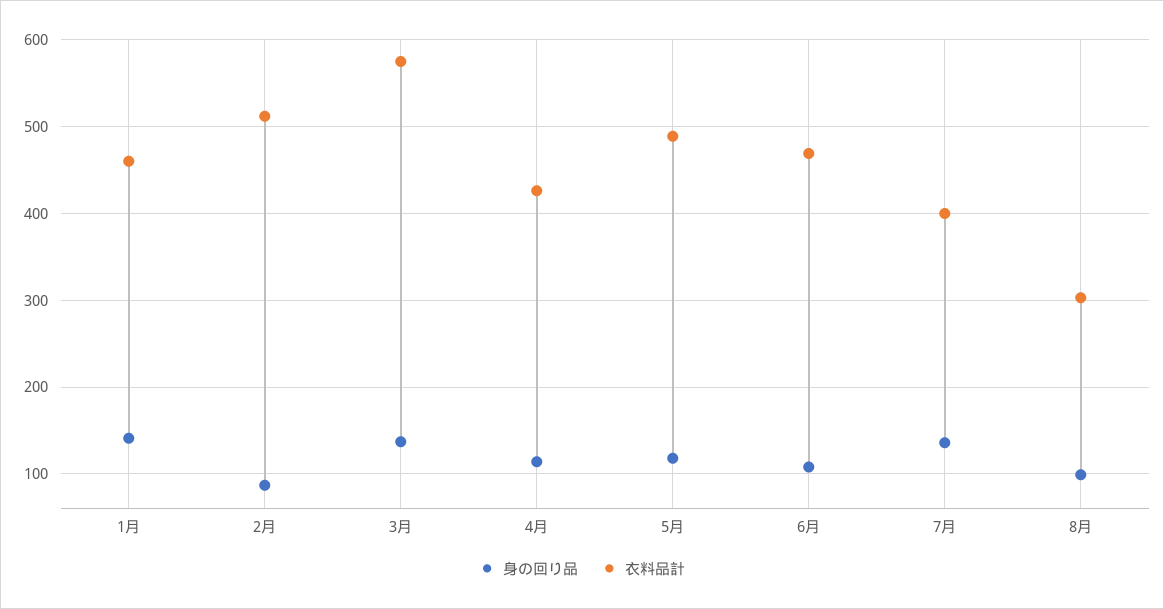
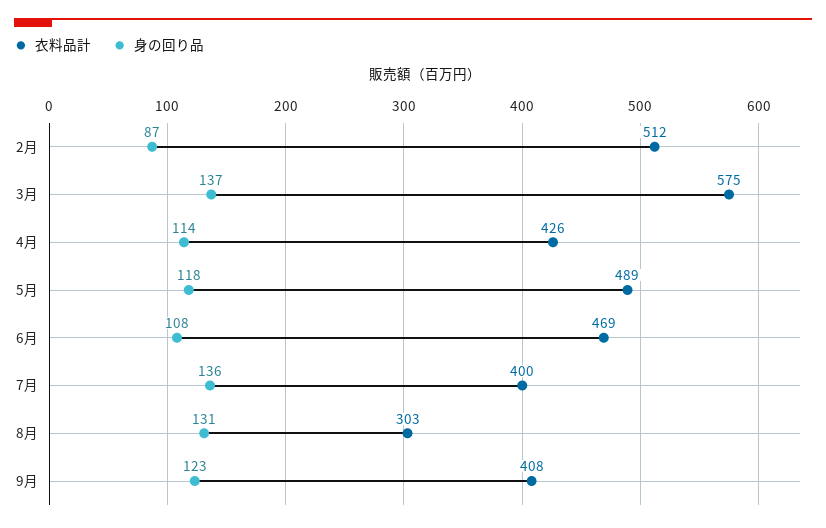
身の回り品, 1月: 140 -> none
衣料品計, 1月: 460 -> none
身の回り品, 8月: 100 -> 131
衣料品計, 9月: none -> 408
身の回り品, 9月: none -> 123

